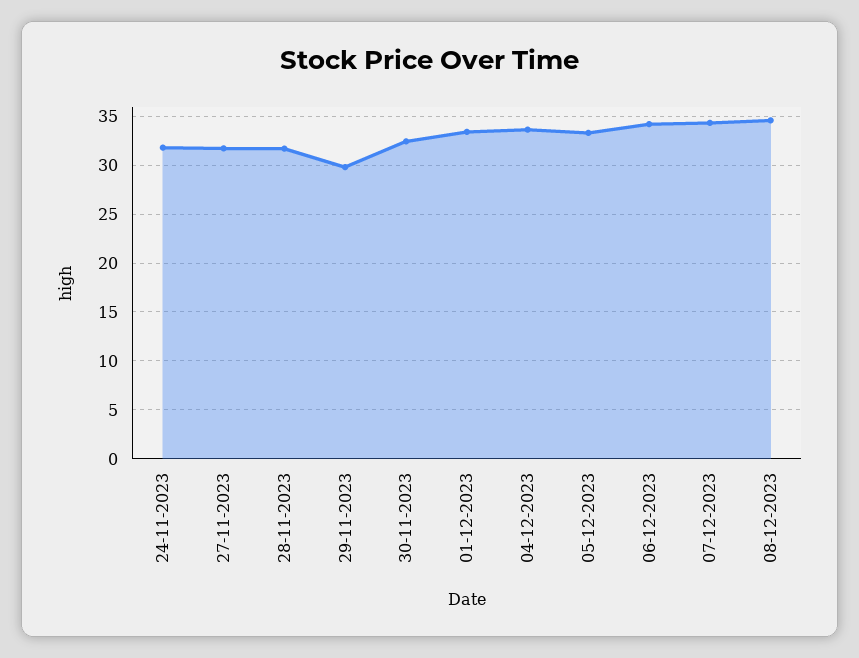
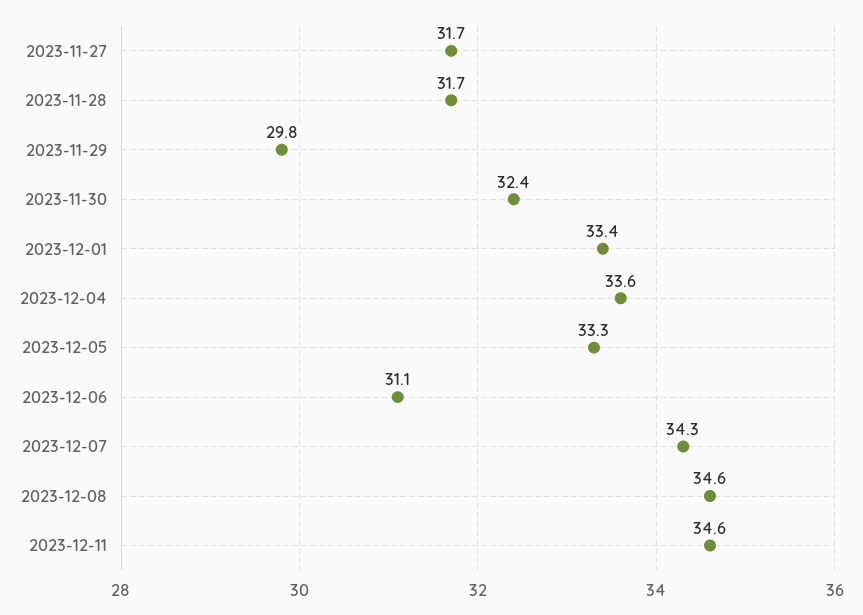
24-11-2023: 32 -> none
06-12-2023: 34 -> 31.1
2023-12-11: none -> 34.6

